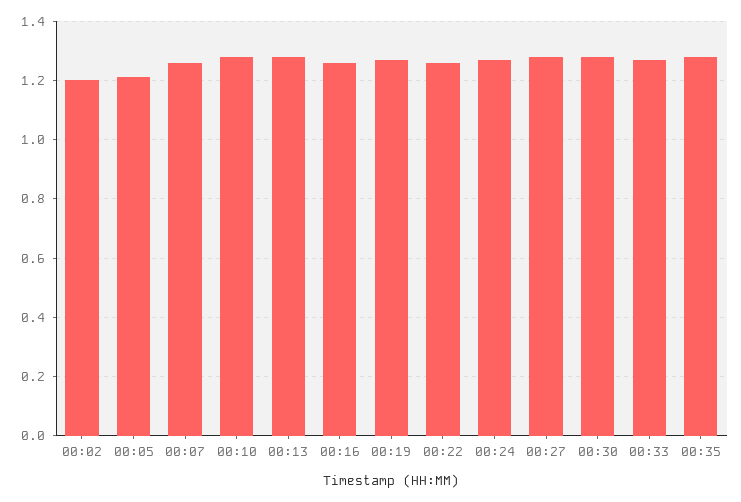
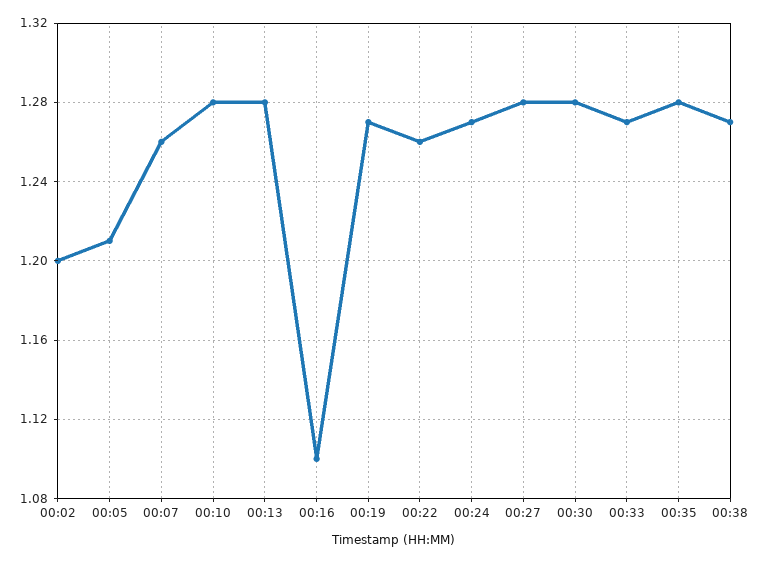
00:16: 1.25 -> 1.1
00:38: none -> 1.27

